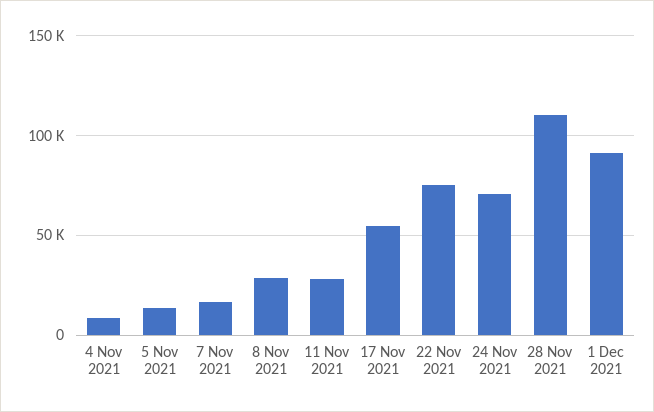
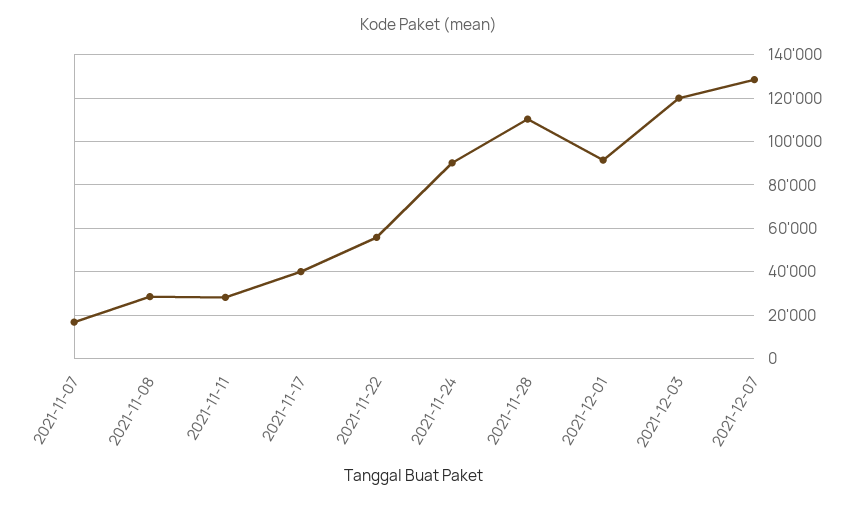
4 Nov 2021: 10000 -> none
5 Nov 2021: 15000 -> none
17 Nov 2021: 55000 -> 40000
22 Nov 2021: 75000 -> 55000
24 Nov 2021: 70000 -> 90000
2021-12-03: none -> 120000
2021-12-07: none -> 130000

